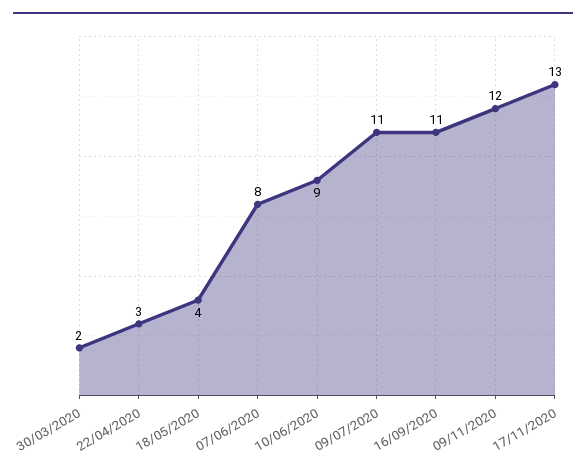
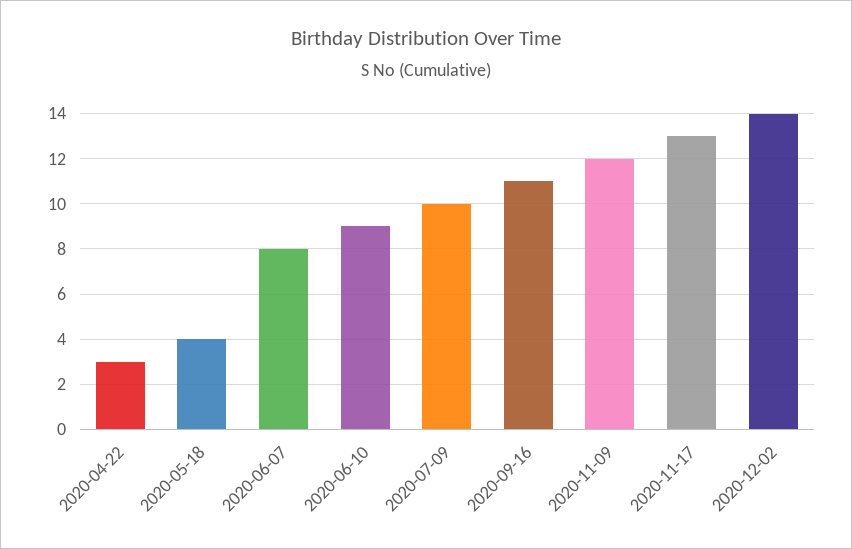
30/03/2020: 2 -> none
09/07/2020: 11 -> 10
2020-12-02: none -> 14

